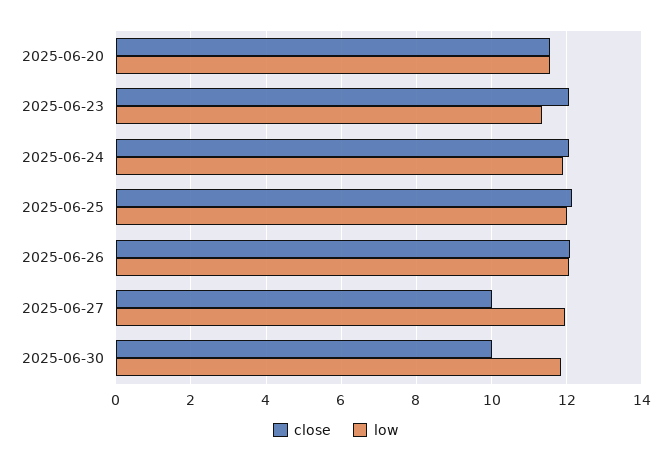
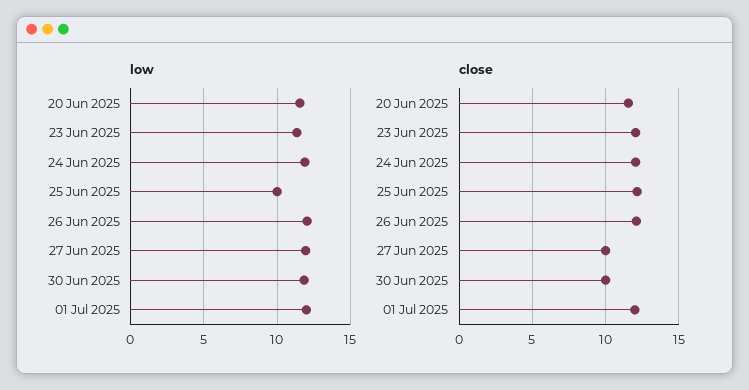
low, 2025-06-25: 12 -> 10
low, 01 Jul 2025: none -> 12
close, 01 Jul 2025: none -> 12

